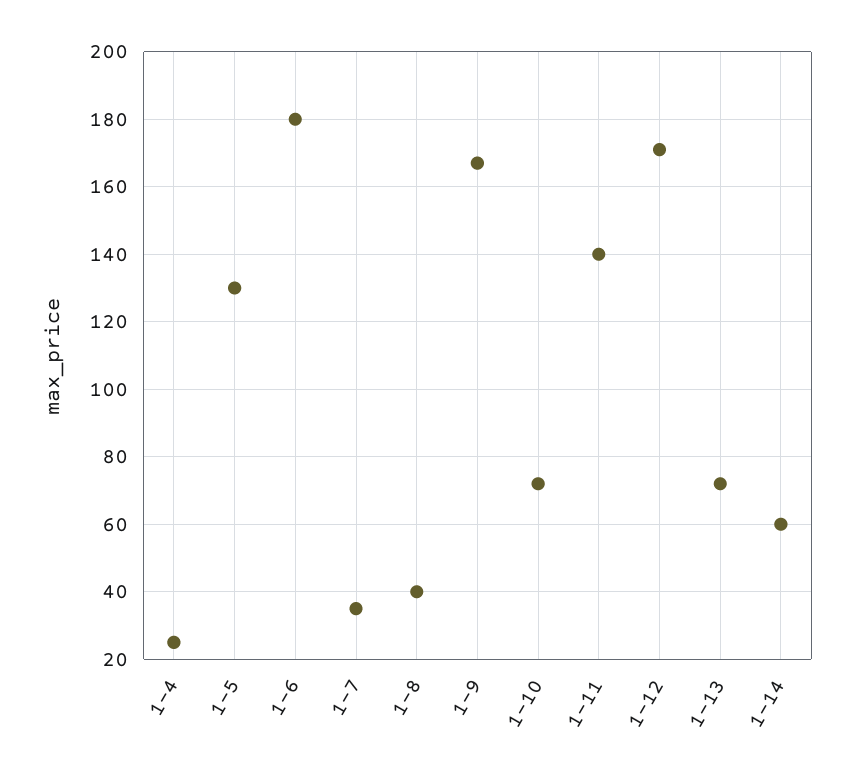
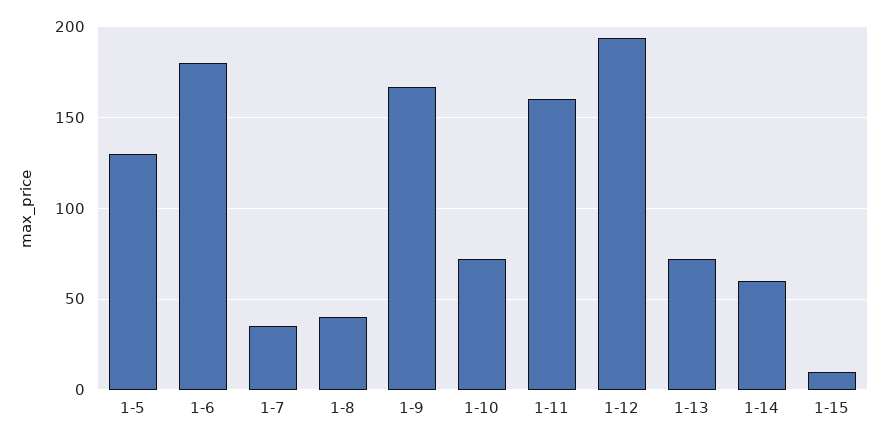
1-4: 25 -> none
1-11: 140 -> 160
1-12: 170 -> 195
1-15: none -> 10

